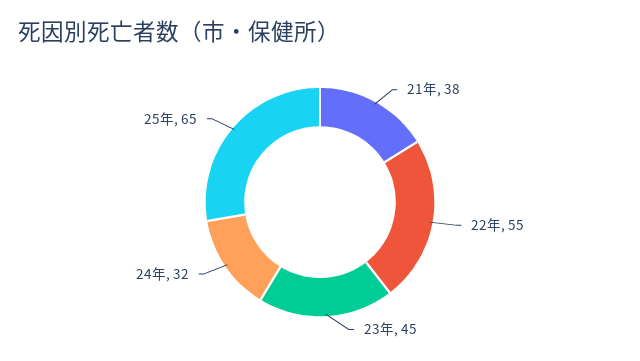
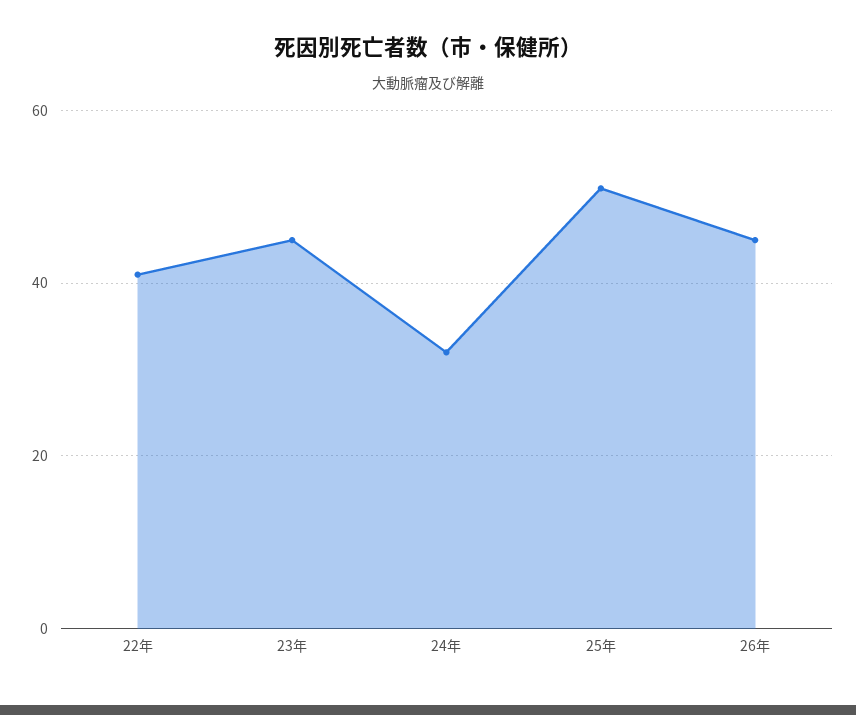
21年: 38 -> none
22年: 55 -> 40
25年: 65 -> 50
26年: none -> 45

